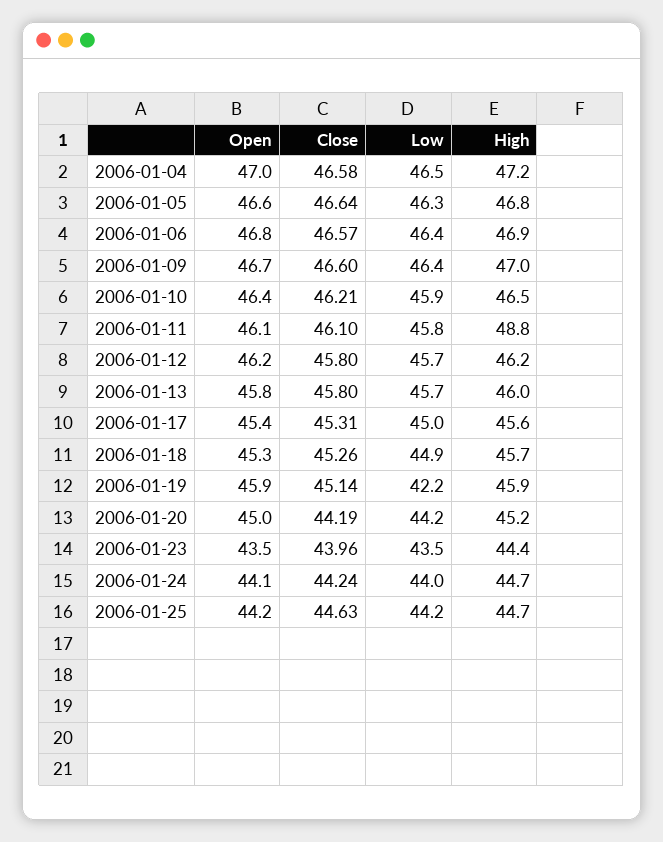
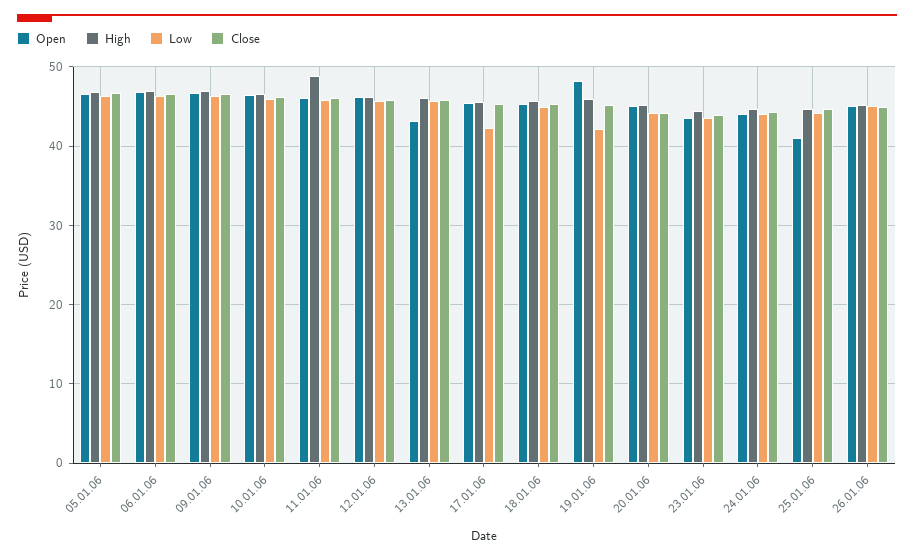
Open, 2006-01-04: 47 -> none
Close, 2006-01-04: 46.58 -> none
Low, 2006-01-04: 46.5 -> none
High, 2006-01-04: 47.2 -> none
Open, 2006-01-13: 45.8 -> 43
Low, 2006-01-17: 45 -> 42
Open, 2006-01-19: 45.9 -> 48
Open, 2006-01-25: 44.2 -> 41
Open, 26.01.06: none -> 45
High, 26.01.06: none -> 45
Low, 26.01.06: none -> 45
Close, 26.01.06: none -> 45

